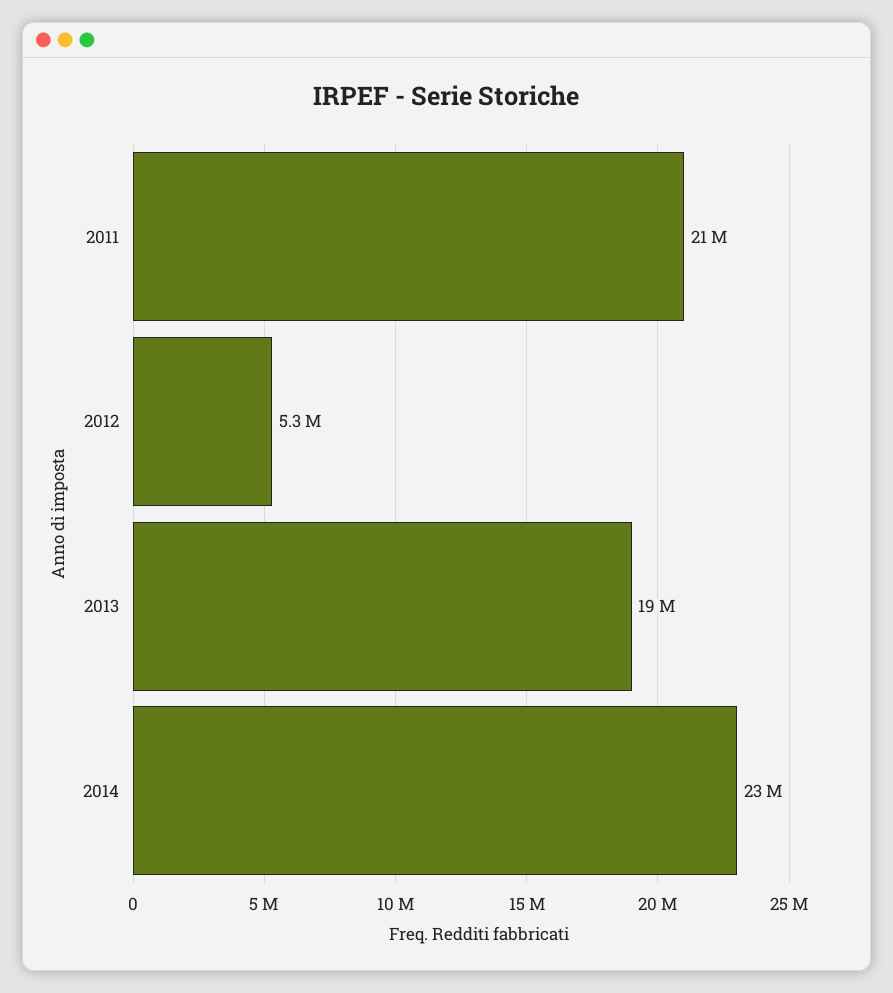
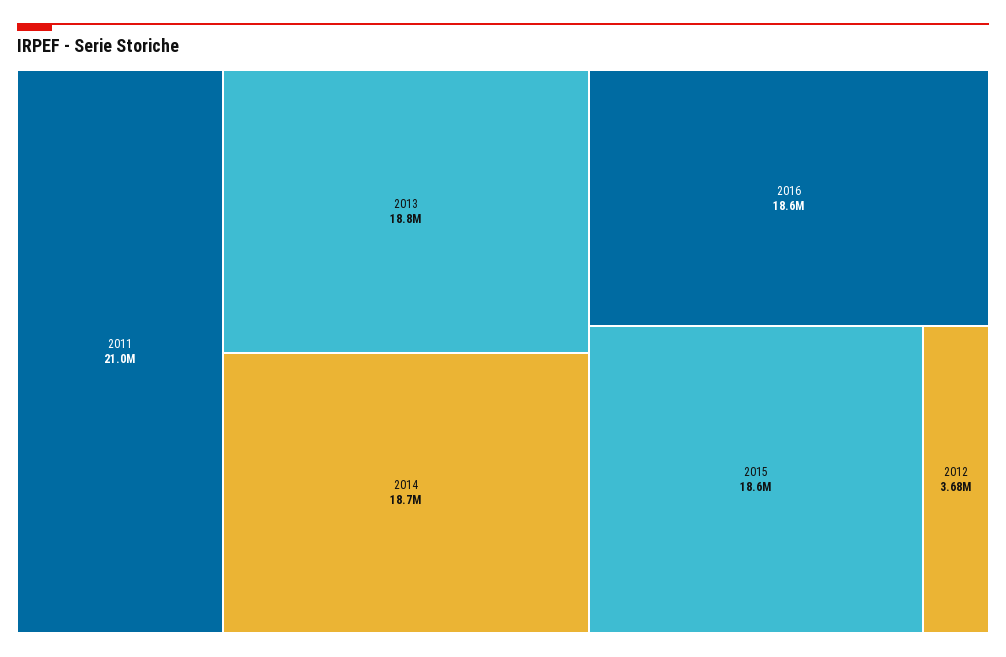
2012: 5300000 -> 3680000
2014: 23000000 -> 18700000
2016: none -> 18600000
2015: none -> 18600000

